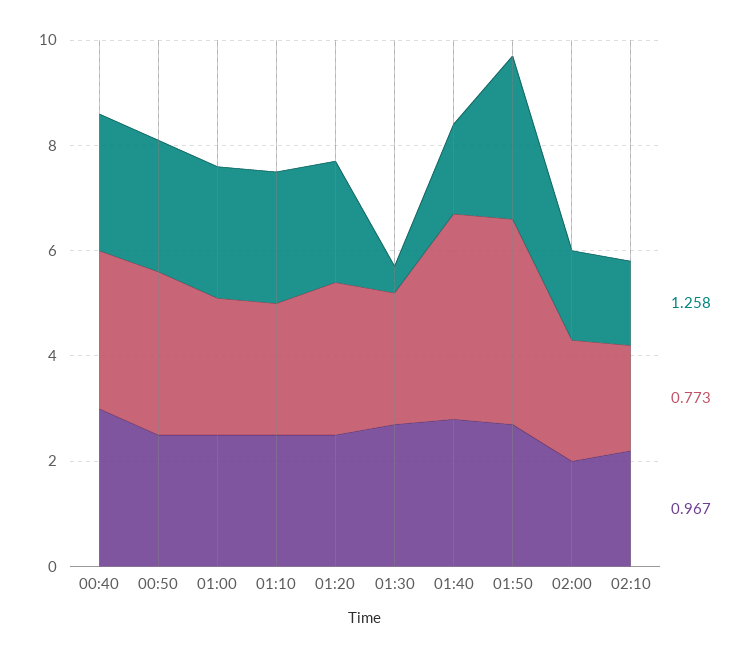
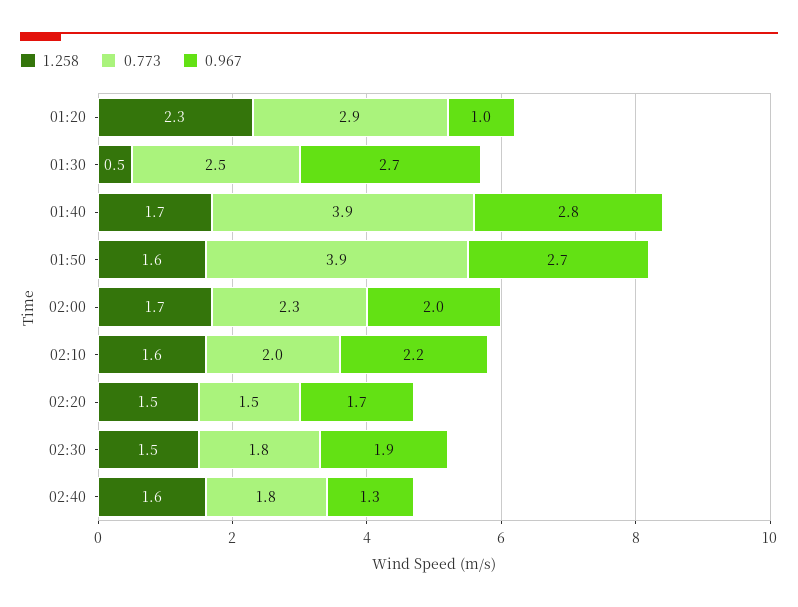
1.258, 00:40: 2.5 -> none
0.773, 00:40: 3 -> none
0.967, 00:40: 3 -> none
1.258, 00:50: 2.5 -> none
0.773, 00:50: 3 -> none
0.967, 00:50: 2.5 -> none
1.258, 01:00: 2.5 -> none
0.773, 01:00: 2.5 -> none
0.967, 01:00: 2.5 -> none
1.258, 01:10: 2.5 -> none
0.773, 01:10: 2.5 -> none
0.967, 01:10: 2.5 -> none
0.967, 01:20: 2.5 -> 1
1.258, 01:50: 3 -> 1.6
1.258, 02:20: none -> 1.5
0.773, 02:20: none -> 1.5
0.967, 02:20: none -> 1.7
1.258, 02:30: none -> 1.5
0.773, 02:30: none -> 1.8
0.967, 02:30: none -> 1.9
1.258, 02:40: none -> 1.6
0.773, 02:40: none -> 1.8
0.967, 02:40: none -> 1.3

